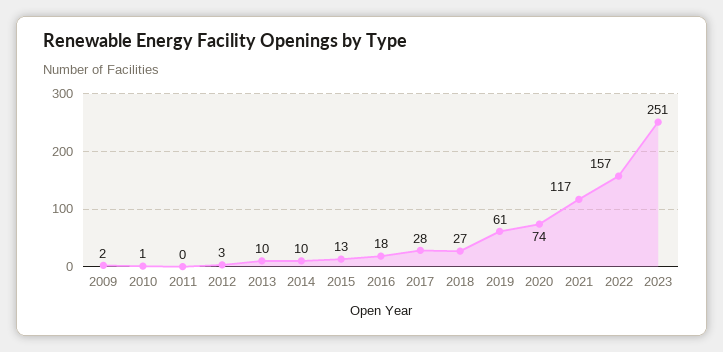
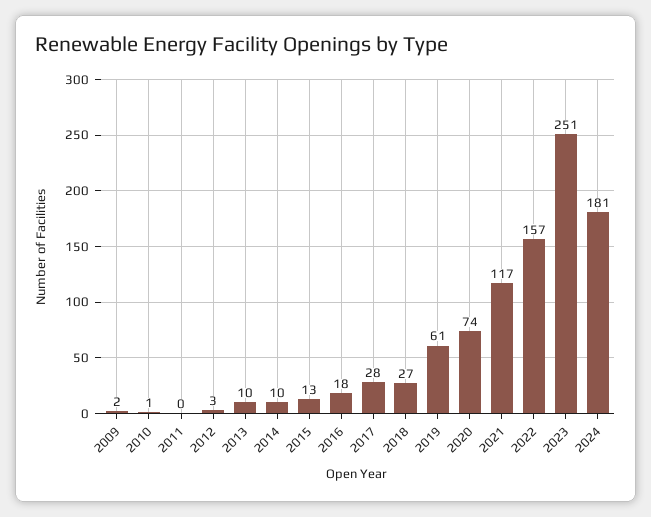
2024: none -> 181

